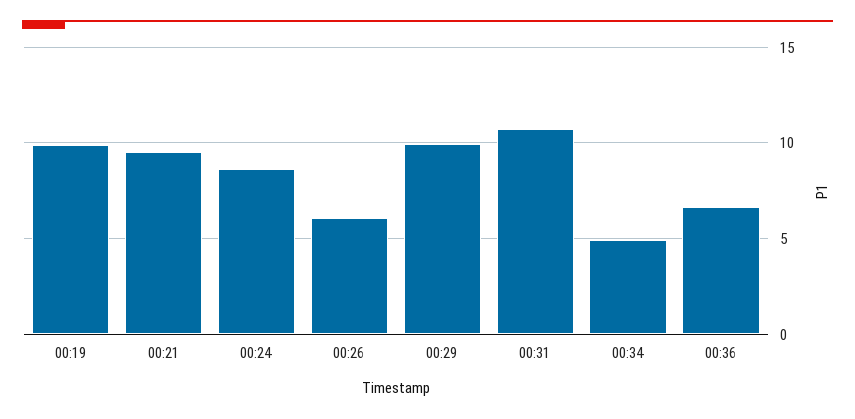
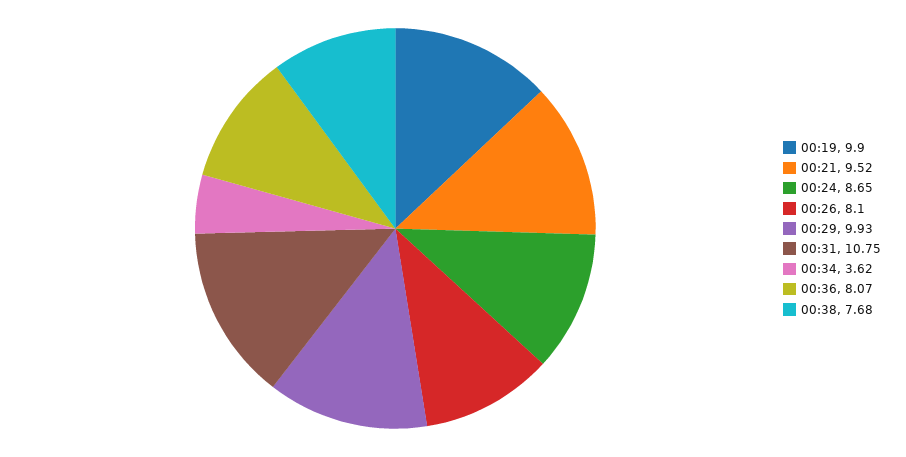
00:26: 6 -> 8.1
00:34: 5 -> 3.62
00:36: 6.5 -> 8.07
00:38: none -> 7.68

